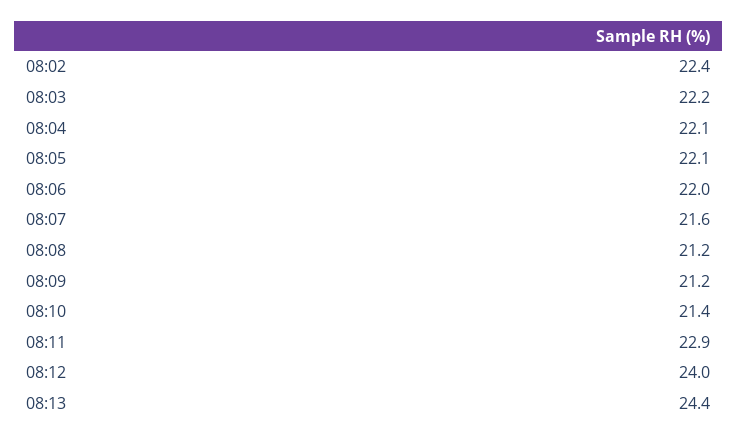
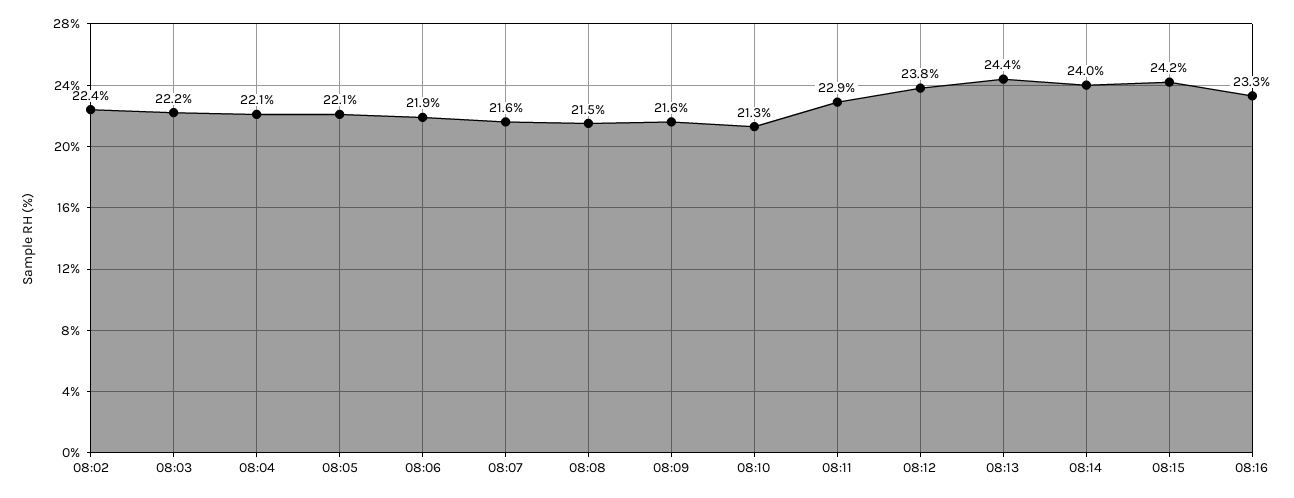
08:06: 22 -> 21.9
08:08: 21.2 -> 21.5
08:09: 21.2 -> 21.6
08:10: 21.4 -> 21.3
08:12: 24 -> 23.8
08:14: none -> 24
08:15: none -> 24.2
08:16: none -> 23.3

